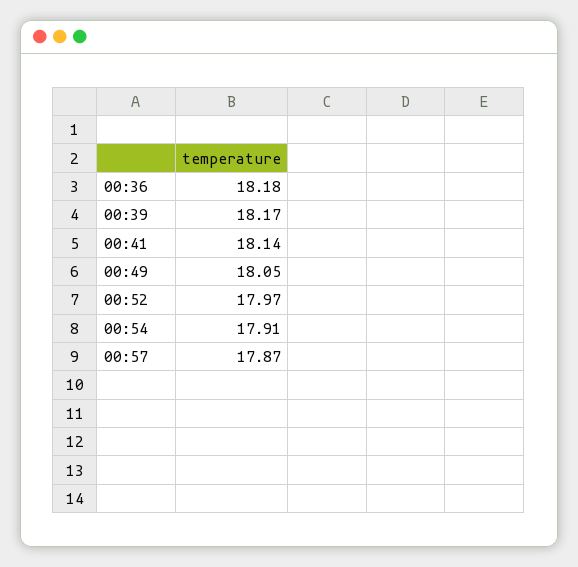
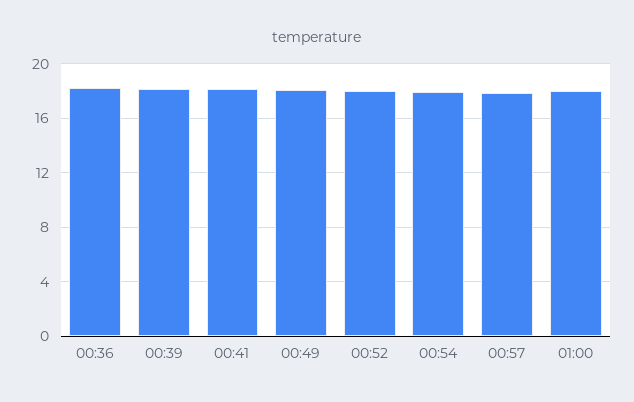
01:00: none -> 18

